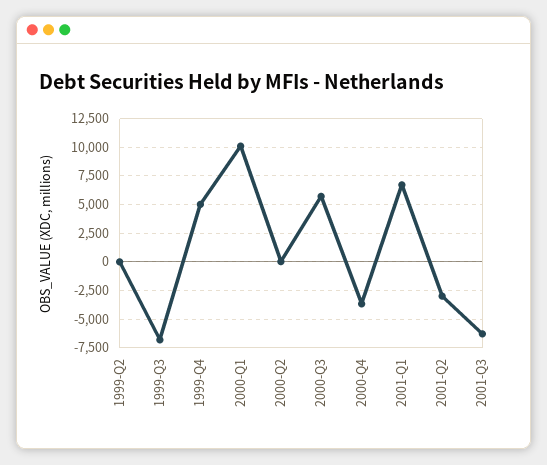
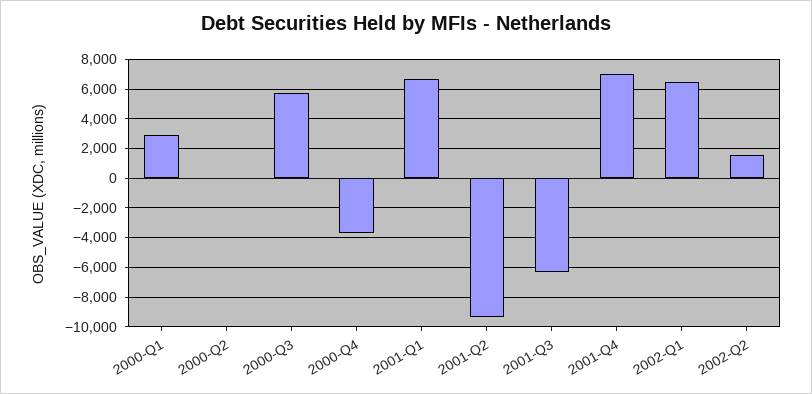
1999-Q2: 0 -> none
1999-Q3: -7500 -> none
1999-Q4: 5000 -> none
2000-Q1: 10000 -> 3000
2001-Q2: -2500 -> -9500
2001-Q4: none -> 7000
2002-Q1: none -> 6500
2002-Q2: none -> 1500

